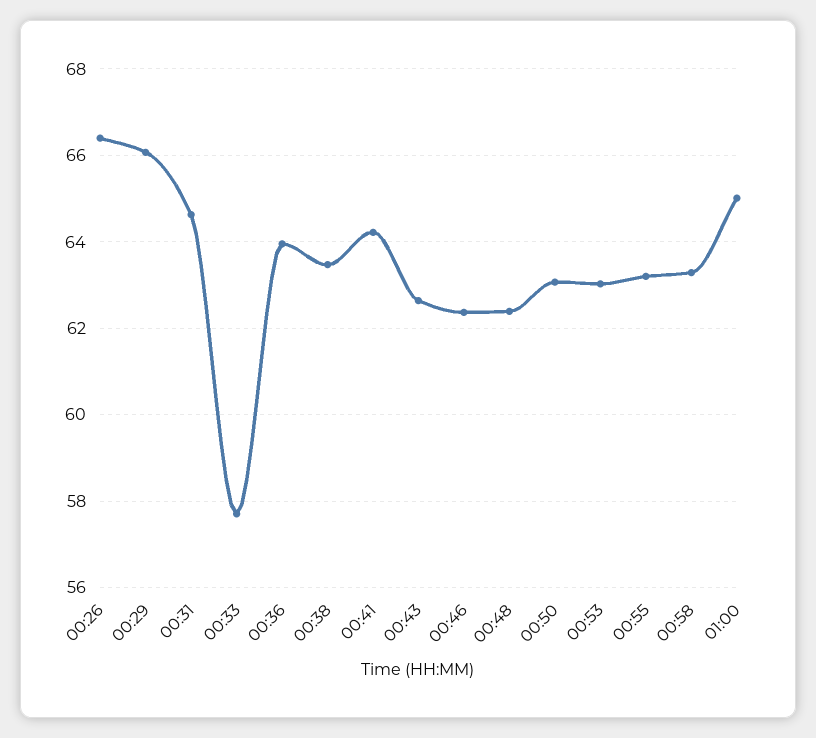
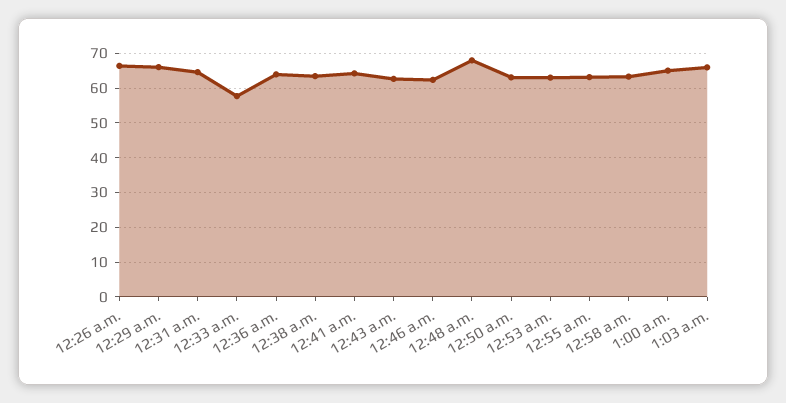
00:48: 62.4 -> 68
1:03 a.m.: none -> 66

